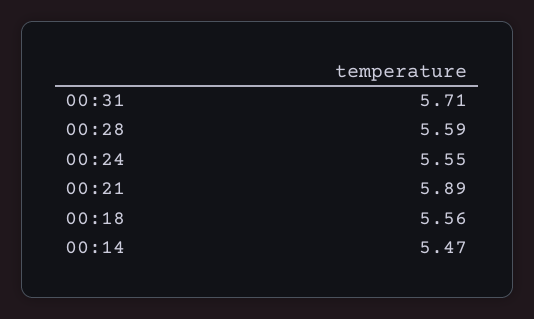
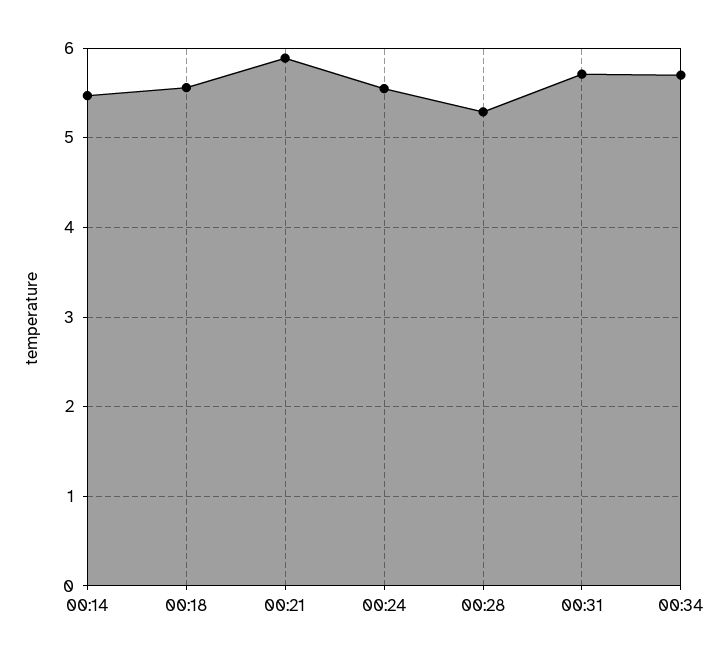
00:28: 5.59 -> 5.3
00:34: none -> 5.7

